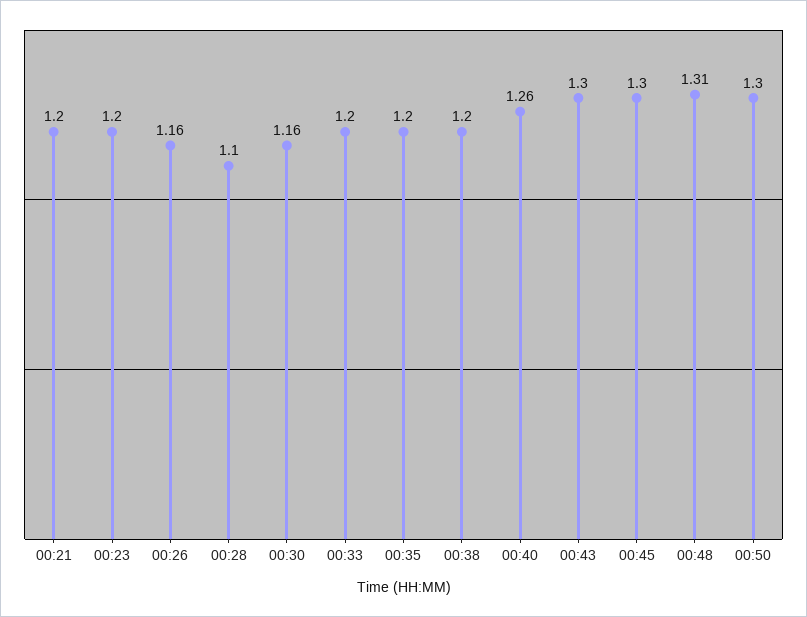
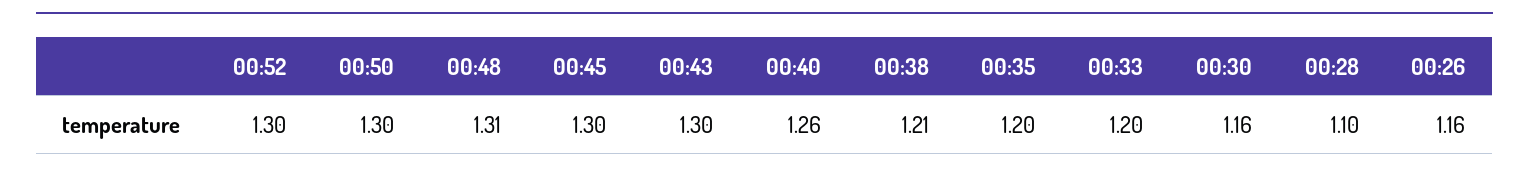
00:21: 1.2 -> none
00:23: 1.2 -> none
00:38: 1.2 -> 1.21
00:52: none -> 1.3

